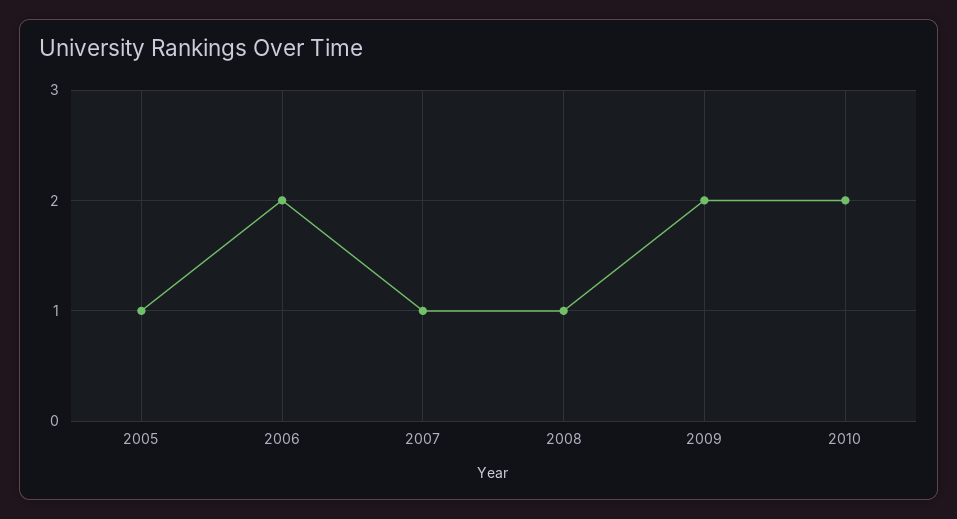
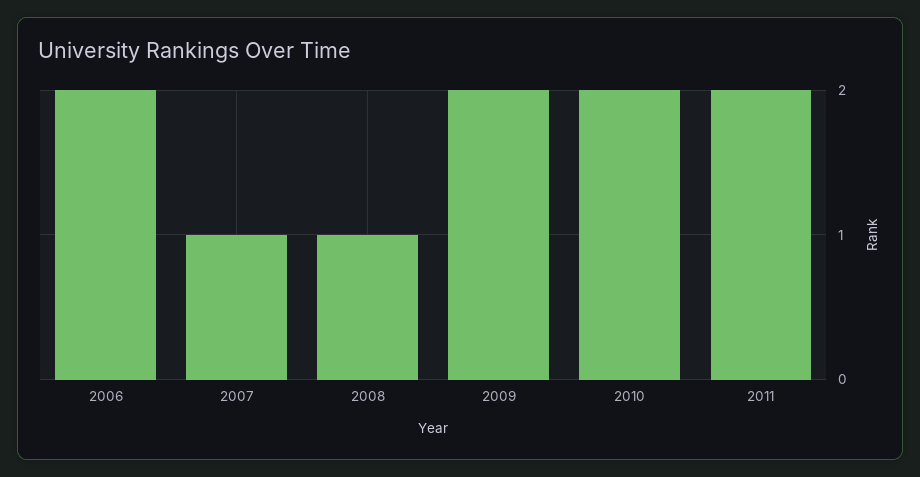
2005: 1 -> none
2011: none -> 2

